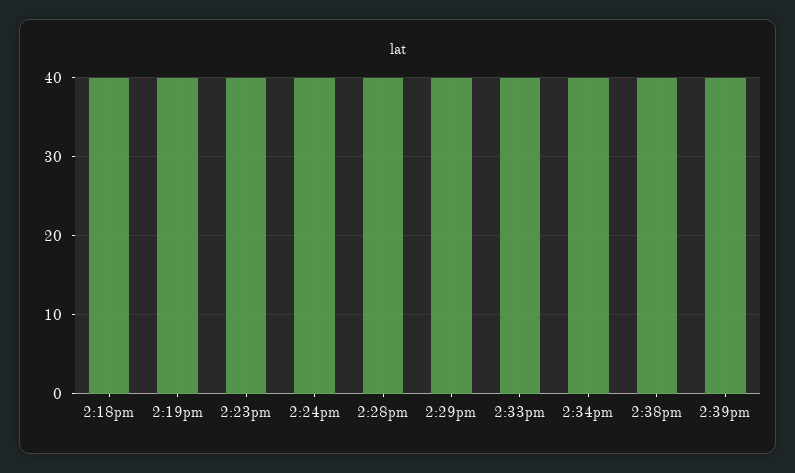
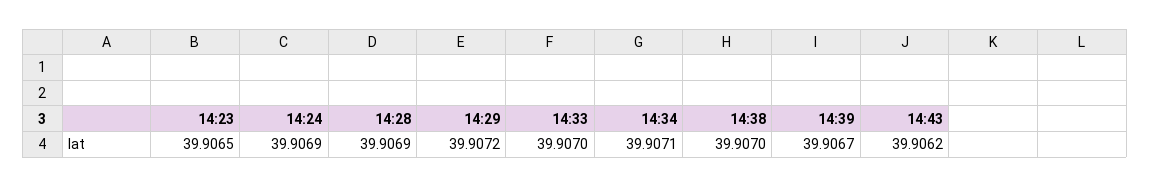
2:18pm: 40 -> none
2:19pm: 40 -> none
14:43: none -> 39.9062

